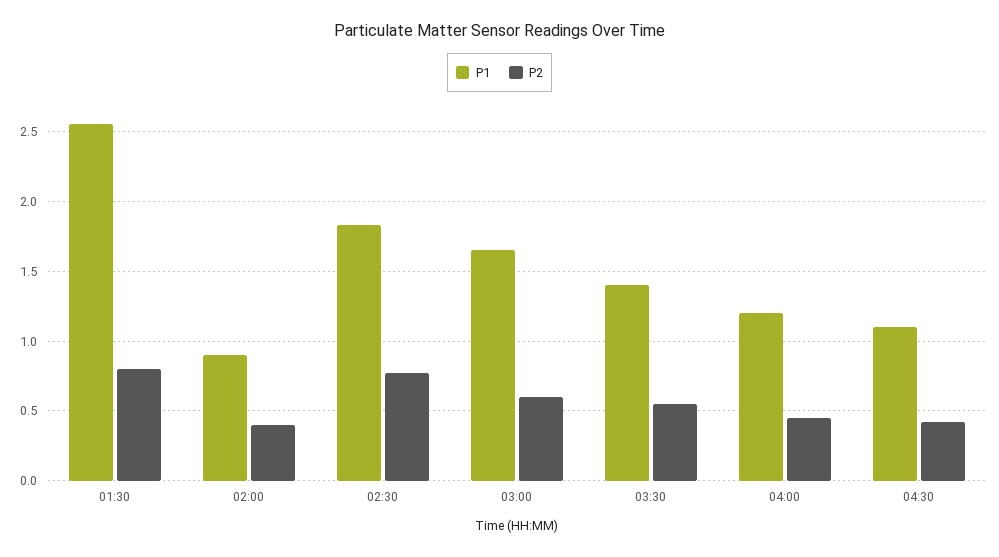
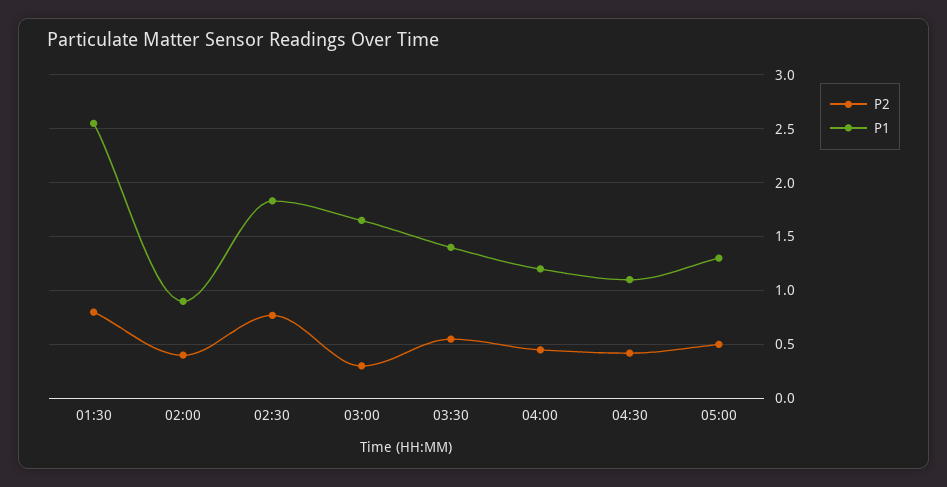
P2, 03:00: 0.6 -> 0.3
P2, 05:00: none -> 0.5
P1, 05:00: none -> 1.3

